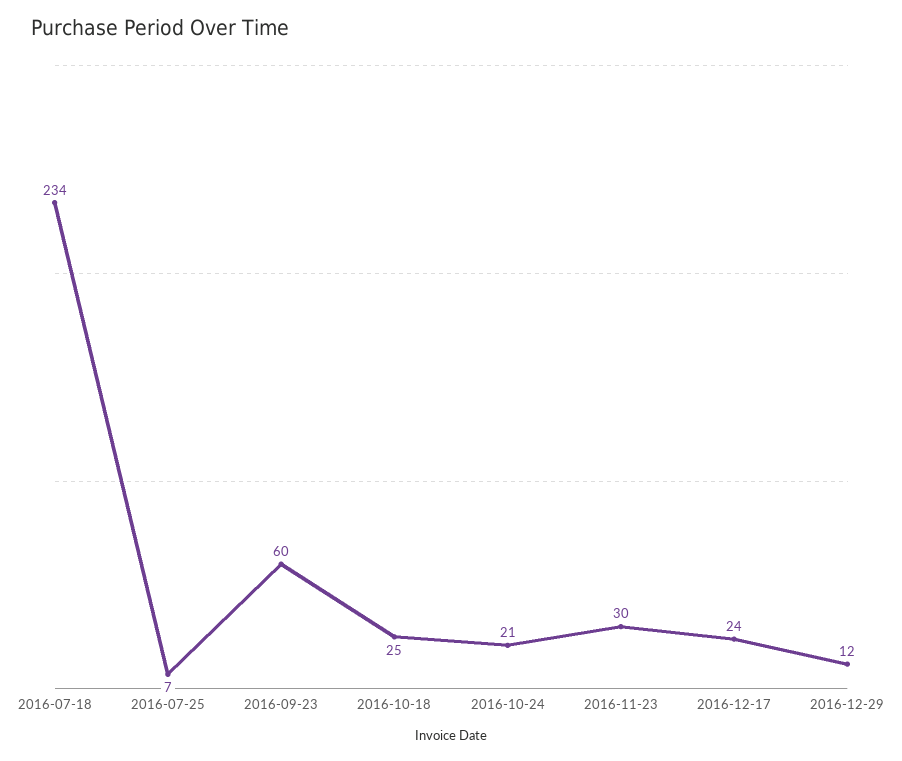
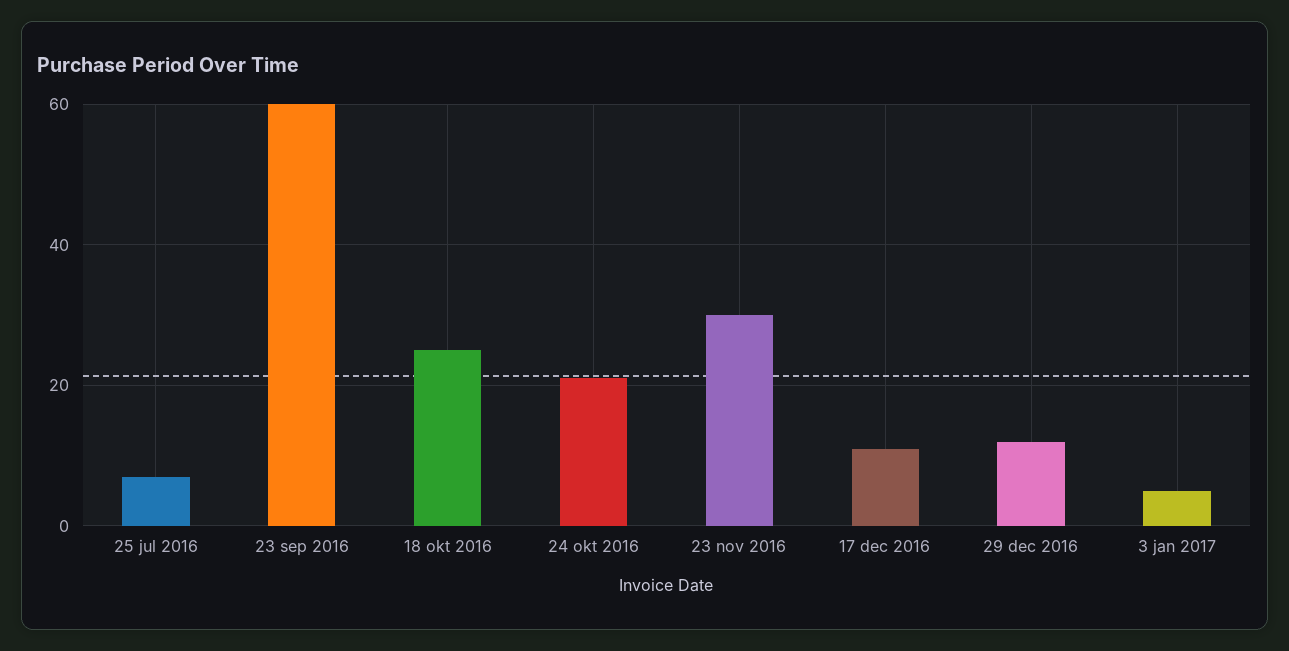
2016-07-18: 234 -> none
2016-12-17: 24 -> 10
3 jan 2017: none -> 5

